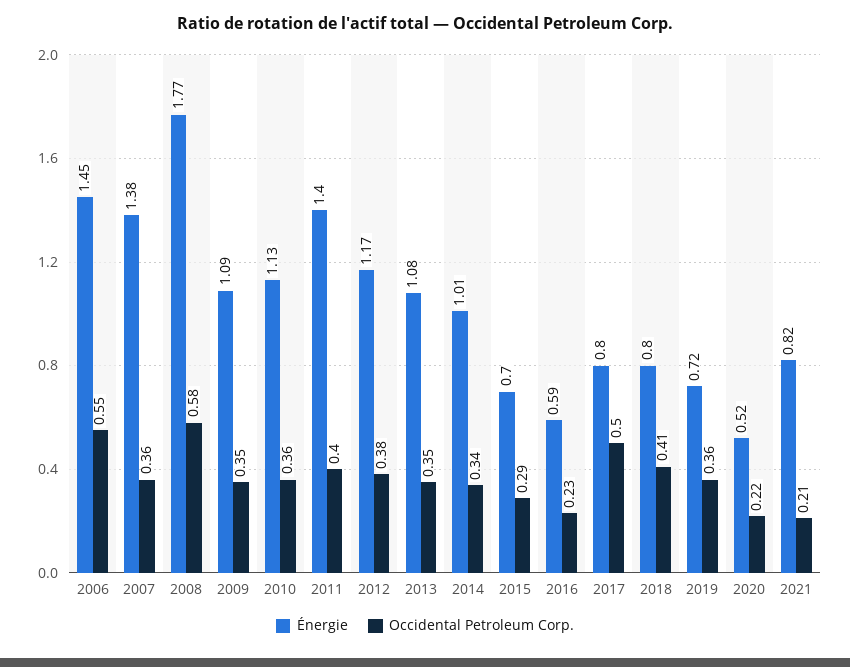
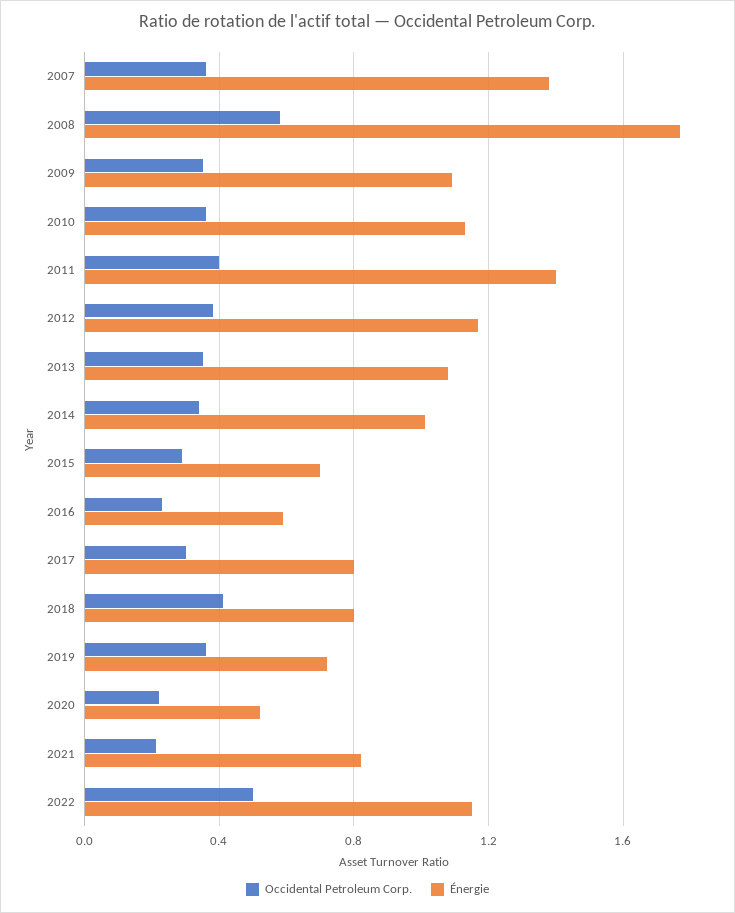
Énergie, 2006: 1.45 -> none
Occidental Petroleum Corp., 2006: 0.55 -> none
Occidental Petroleum Corp., 2017: 0.5 -> 0.3
Occidental Petroleum Corp., 2022: none -> 0.5
Énergie, 2022: none -> 1.15

